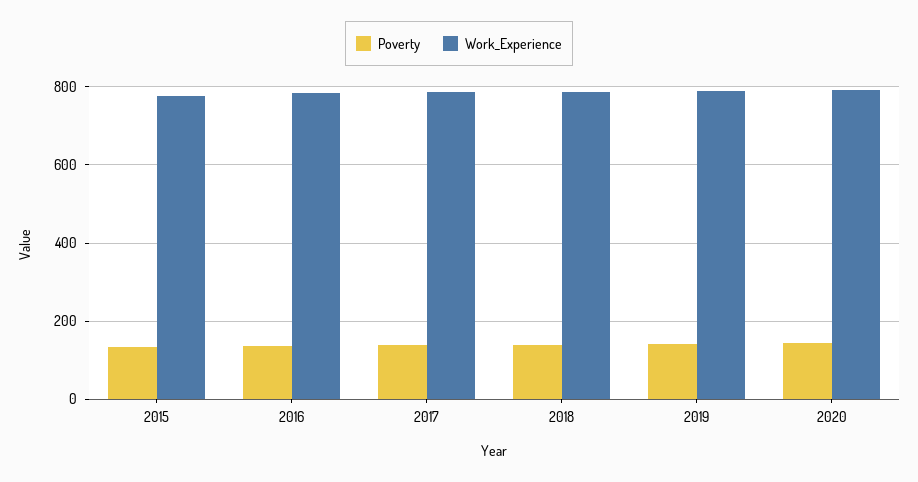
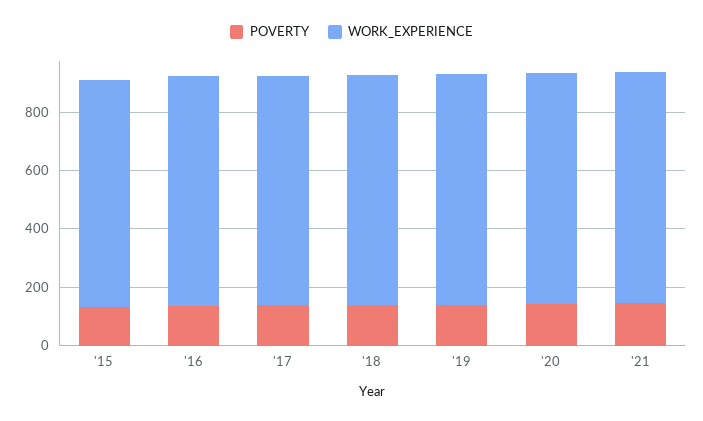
Poverty, '21: none -> 150
Work_Experience, '21: none -> 800

